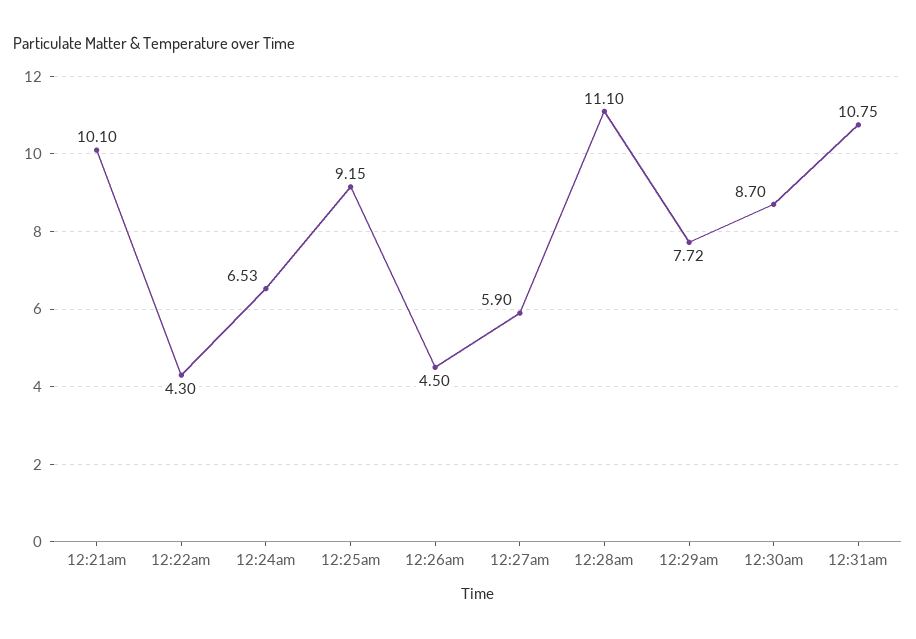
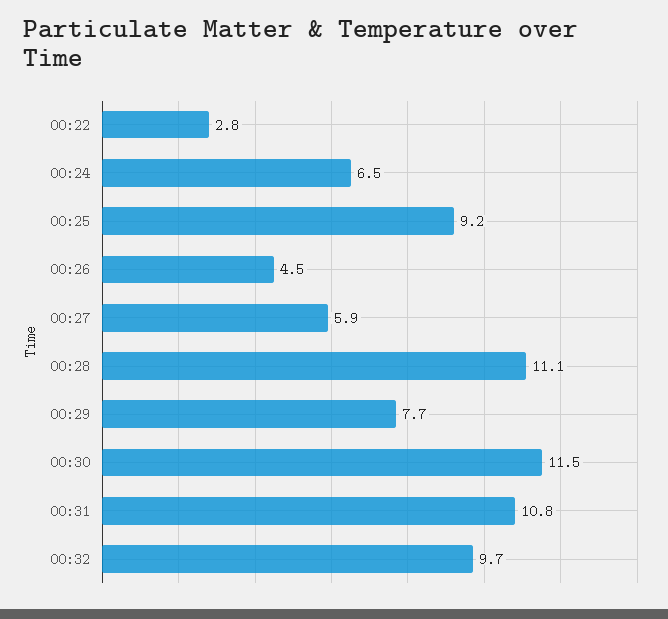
12:21am: 10.1 -> none
12:22am: 4.3 -> 2.8
12:30am: 8.7 -> 11.5
00:32: none -> 9.7

